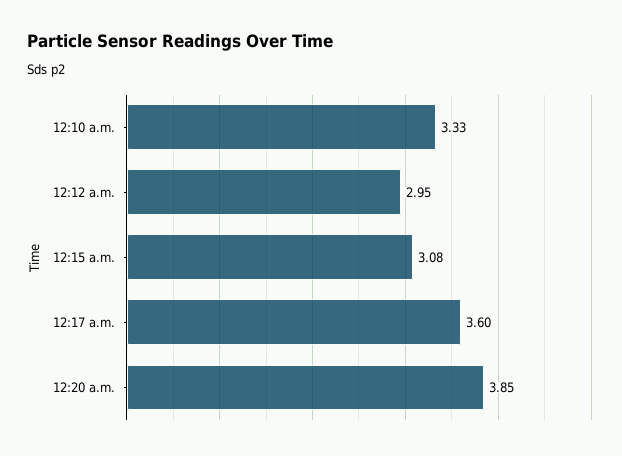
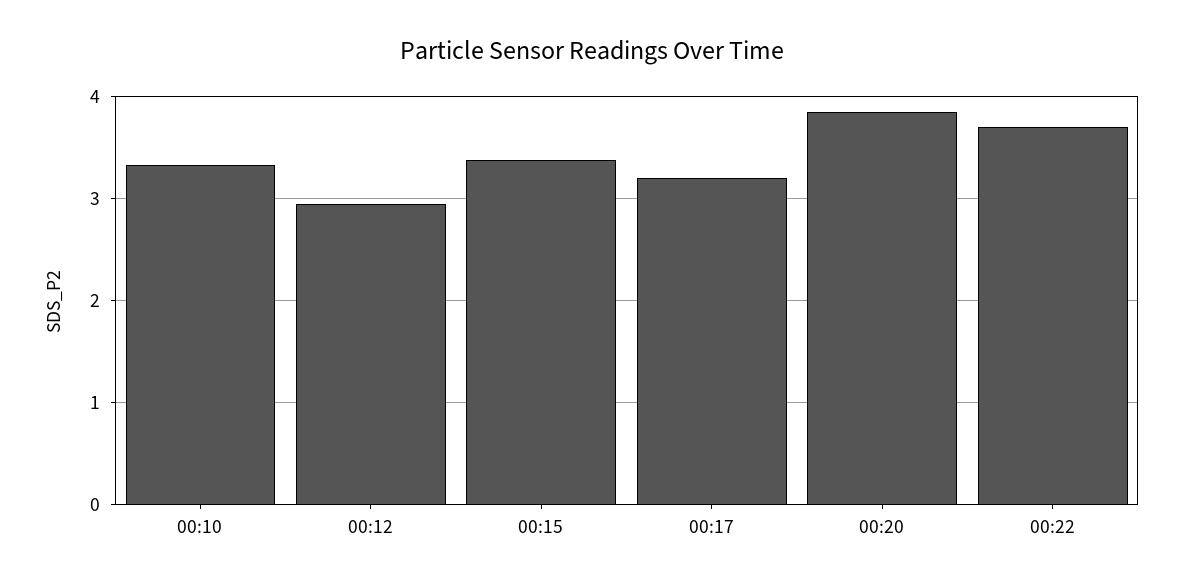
12:15 a.m.: 3.08 -> 3.4
12:17 a.m.: 3.6 -> 3.2
00:22: none -> 3.7

